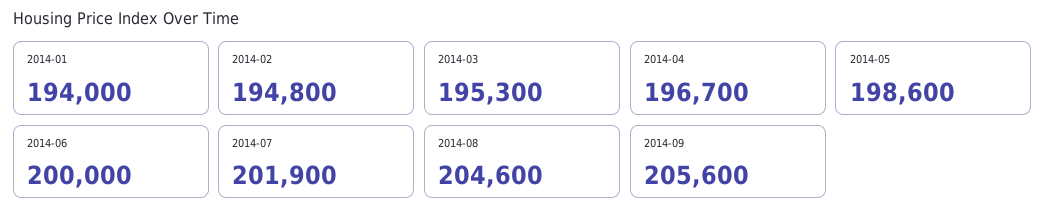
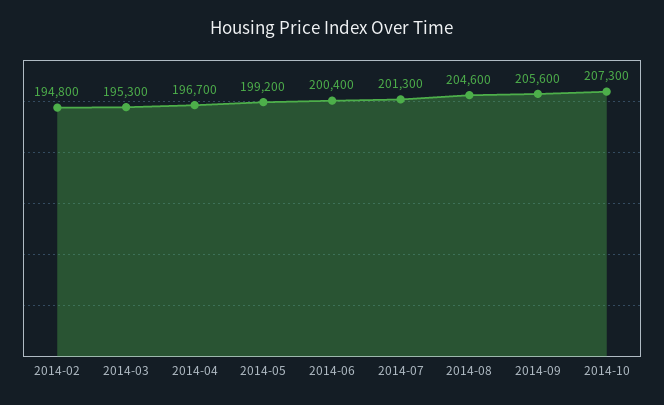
2014-01: 194000 -> none
2014-05: 198600 -> 199200
2014-06: 200000 -> 200400
2014-07: 201900 -> 201300
2014-10: none -> 207300

